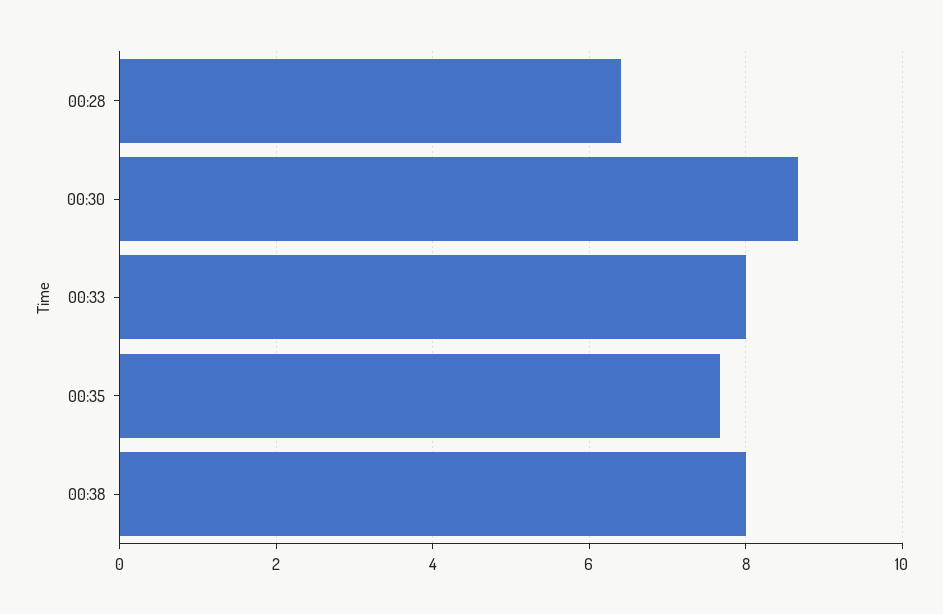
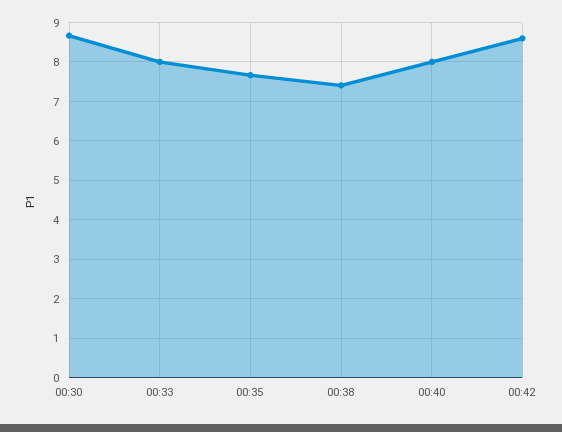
00:28: 6.4 -> none
00:38: 8 -> 7.4
00:40: none -> 8
00:42: none -> 8.6

